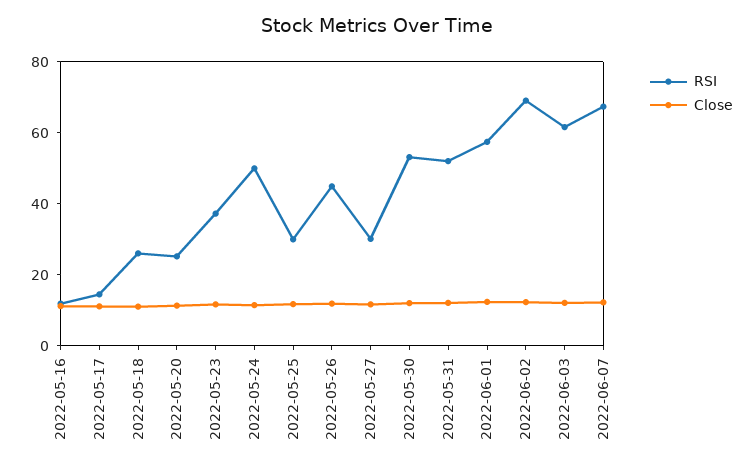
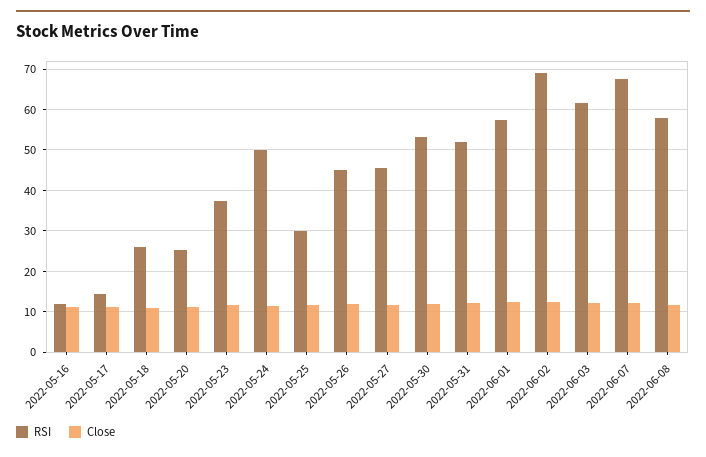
RSI, 2022-05-27: 30 -> 46
RSI, 2022-06-08: none -> 58
Close, 2022-06-08: none -> 12

